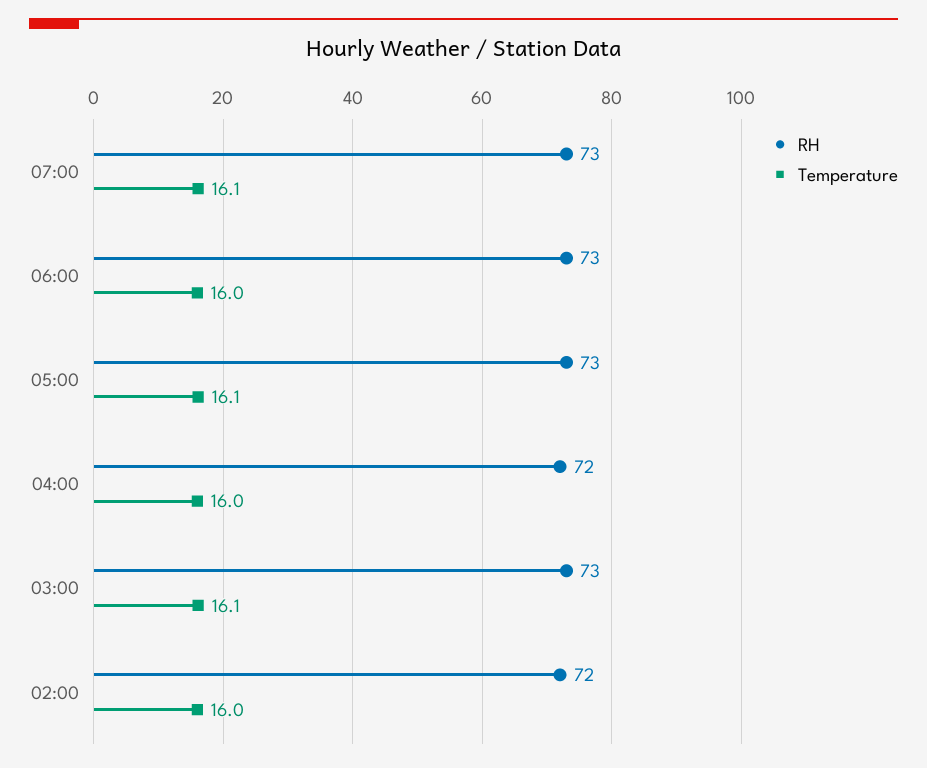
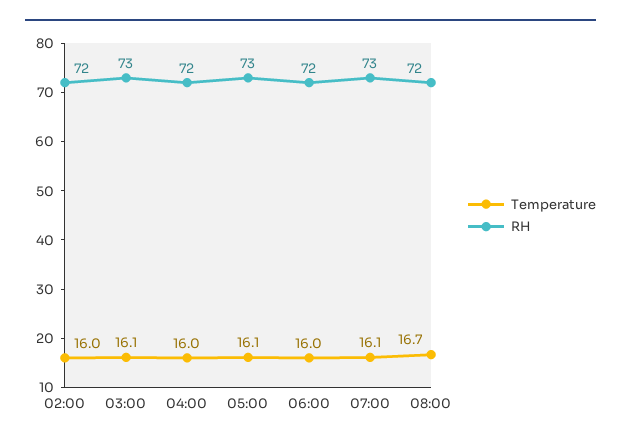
RH, 06:00: 73 -> 72
Temperature, 08:00: none -> 16.7
RH, 08:00: none -> 72

